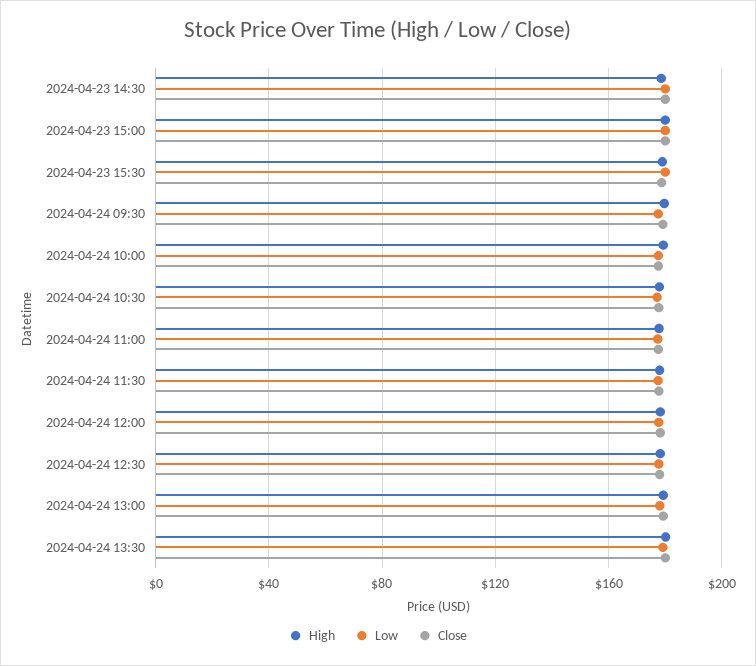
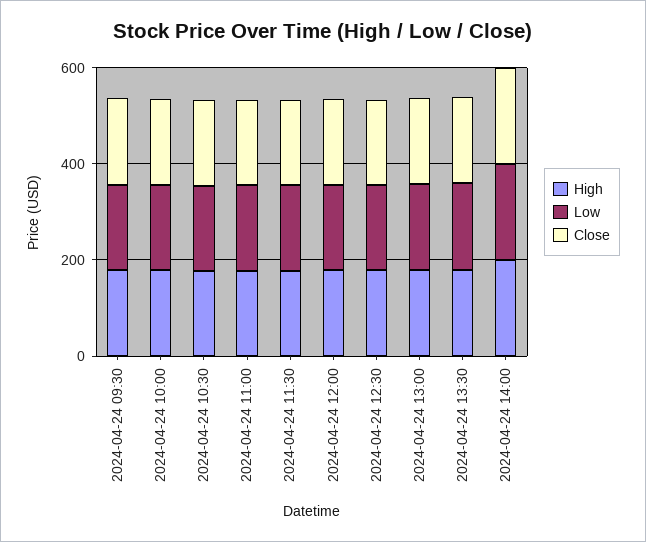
High, 2024-04-23 14:30: 180 -> none
Low, 2024-04-23 14:30: 180 -> none
Close, 2024-04-23 14:30: 180 -> none
High, 2024-04-23 15:00: 180 -> none
Low, 2024-04-23 15:00: 180 -> none
Close, 2024-04-23 15:00: 180 -> none
High, 2024-04-23 15:30: 180 -> none
Low, 2024-04-23 15:30: 180 -> none
Close, 2024-04-23 15:30: 180 -> none
High, 2024-04-24 14:00: none -> 200
Low, 2024-04-24 14:00: none -> 200
Close, 2024-04-24 14:00: none -> 200

